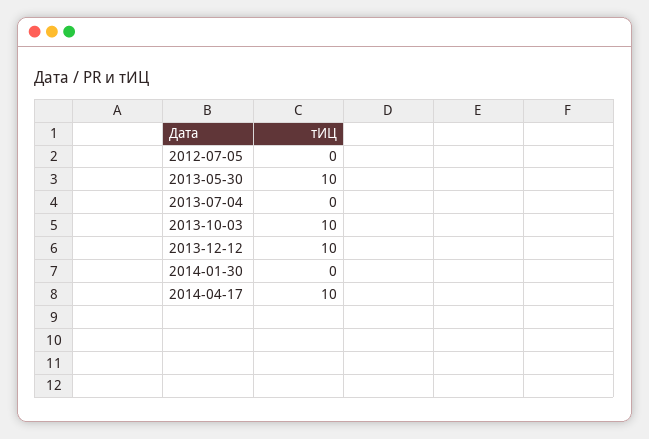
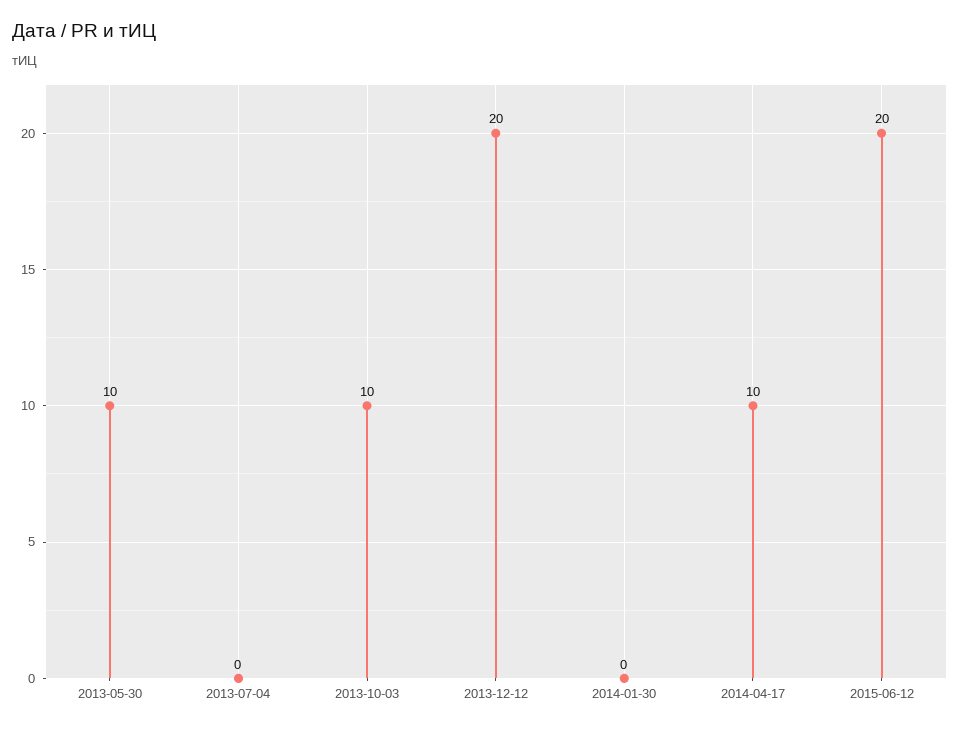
2012-07-05: 0 -> none
2013-12-12: 10 -> 20
2015-06-12: none -> 20

